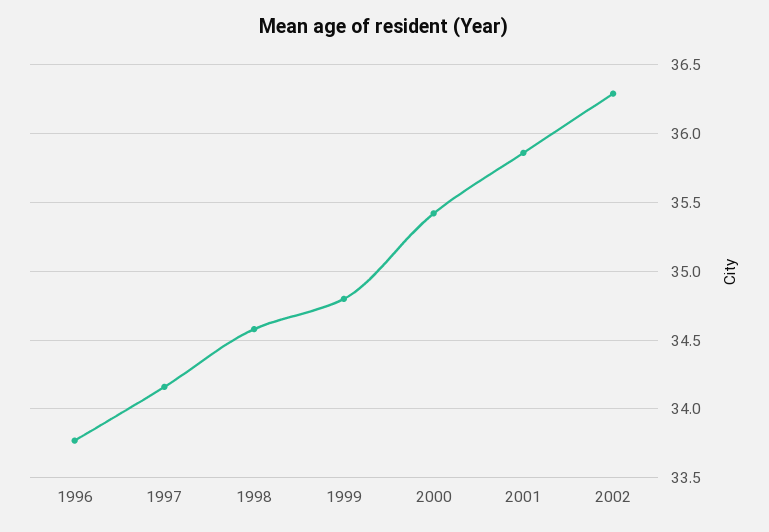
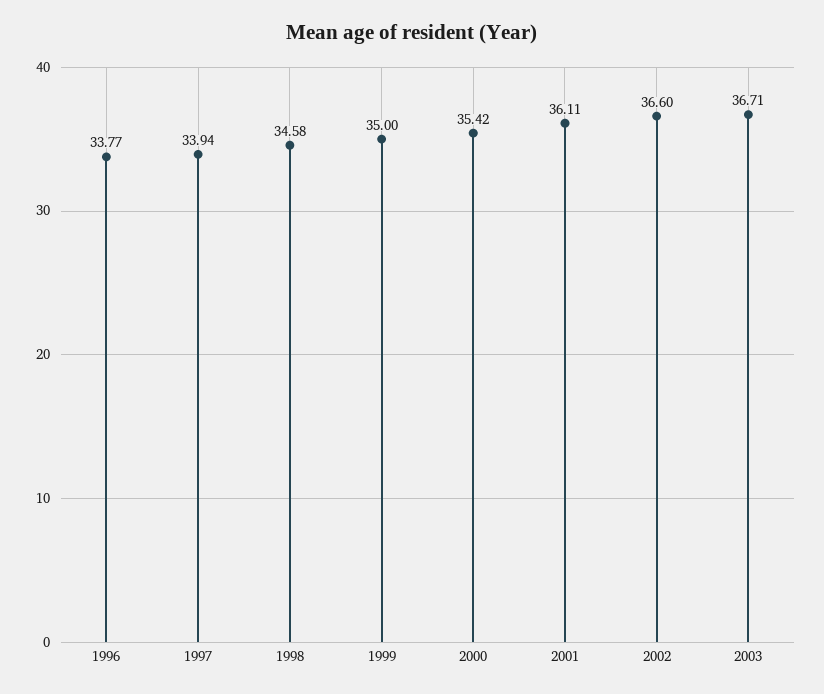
1997: 34.15 -> 33.94
1999: 34.8 -> 35
2001: 35.85 -> 36.11
2002: 36.3 -> 36.6
2003: none -> 36.71

